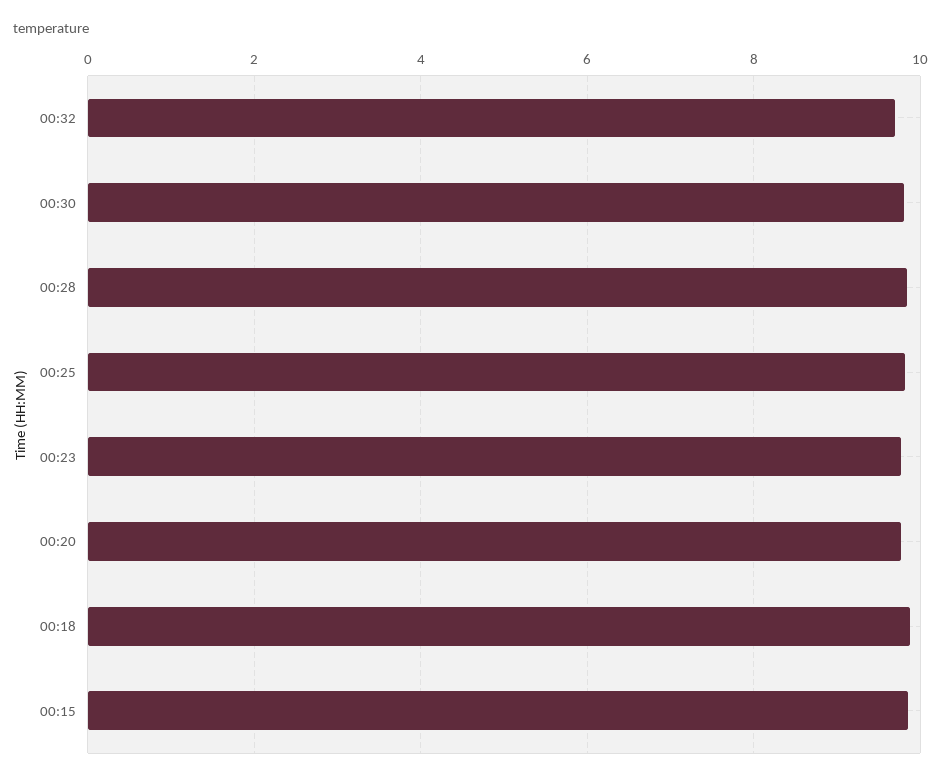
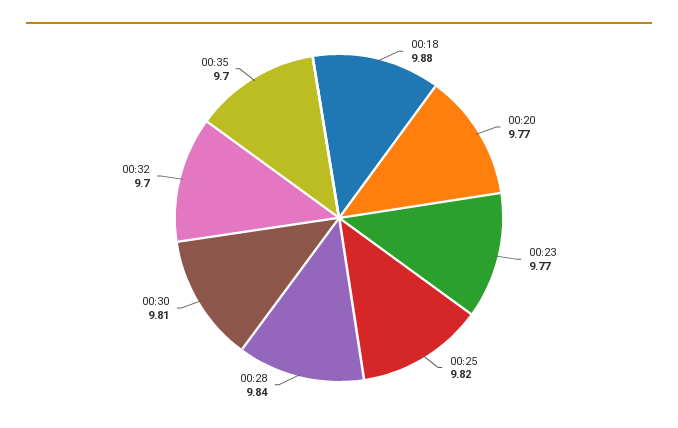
00:15: 9.8 -> none
00:35: none -> 9.7

